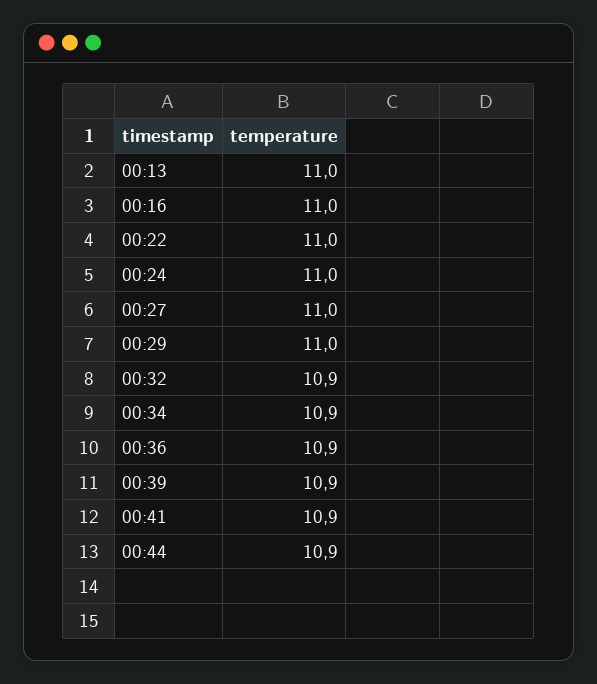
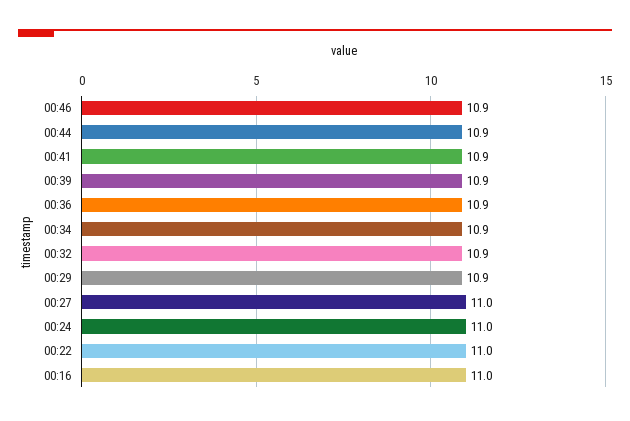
00:13: 11 -> none
00:29: 11 -> 10.9
00:46: none -> 10.9

